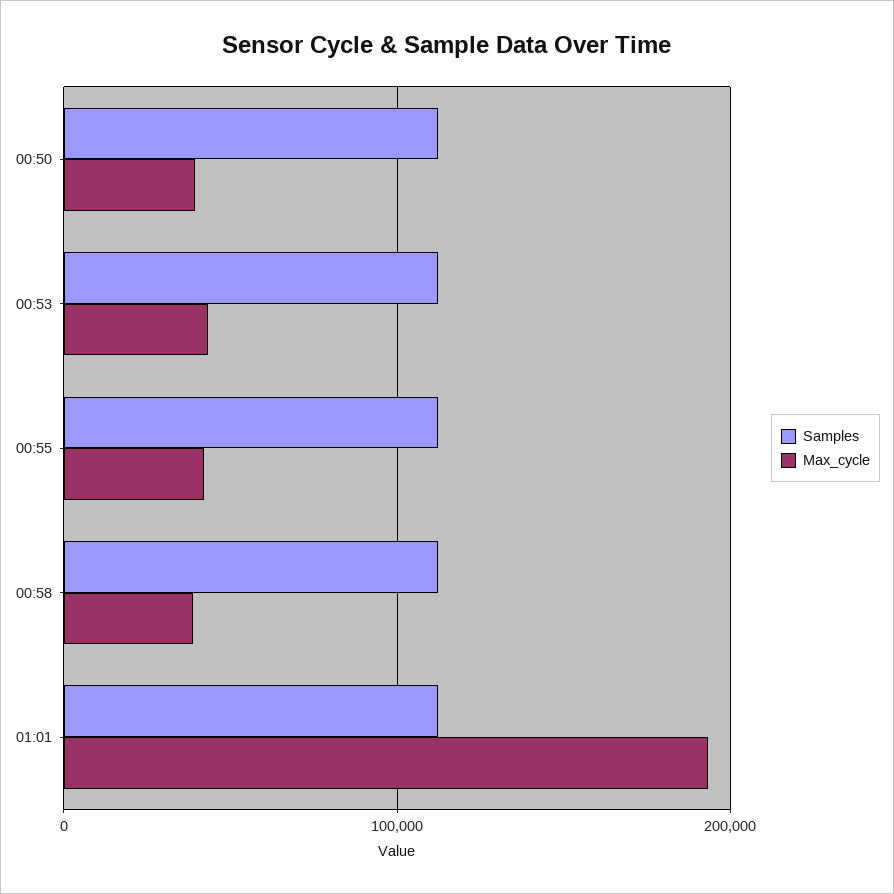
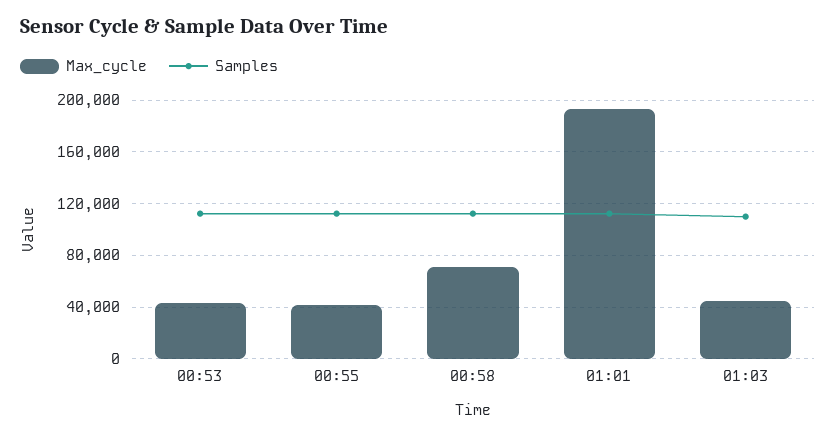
Samples, 00:50: 110000 -> none
Max_cycle, 00:50: 40000 -> none
Max_cycle, 00:58: 40000 -> 70000
Max_cycle, 01:03: none -> 45000
Samples, 01:03: none -> 110000

